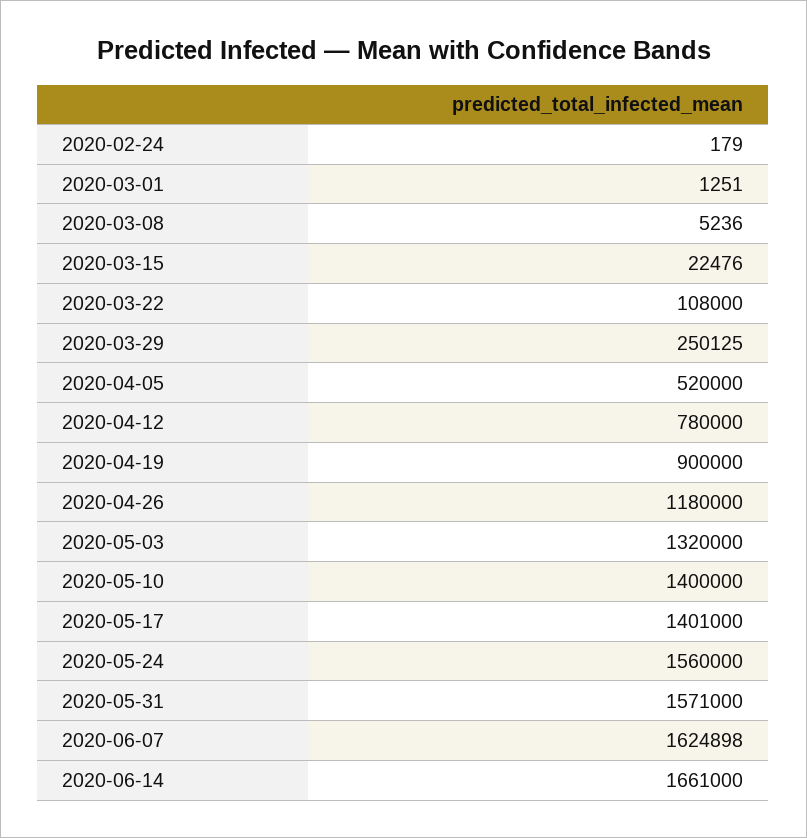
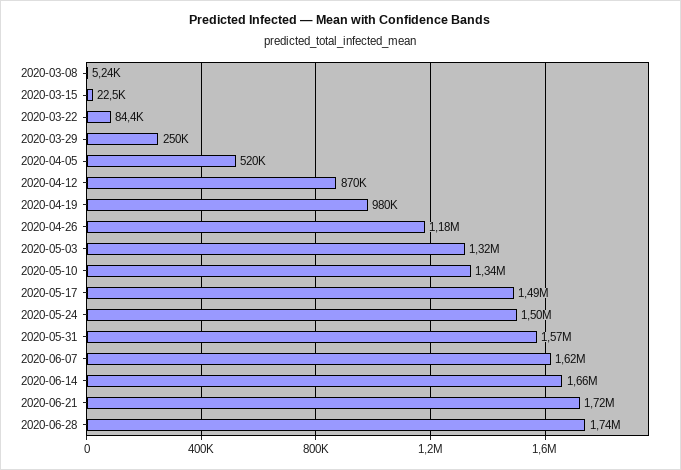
2020-02-24: 179 -> none
2020-03-01: 1251 -> none
2020-03-22: 108000 -> 84400
2020-04-12: 780000 -> 870000
2020-04-19: 900000 -> 980000
2020-05-10: 1400000 -> 1340000
2020-05-17: 1401000 -> 1490000
2020-05-24: 1560000 -> 1500000
2020-06-21: none -> 1720000
2020-06-28: none -> 1740000

